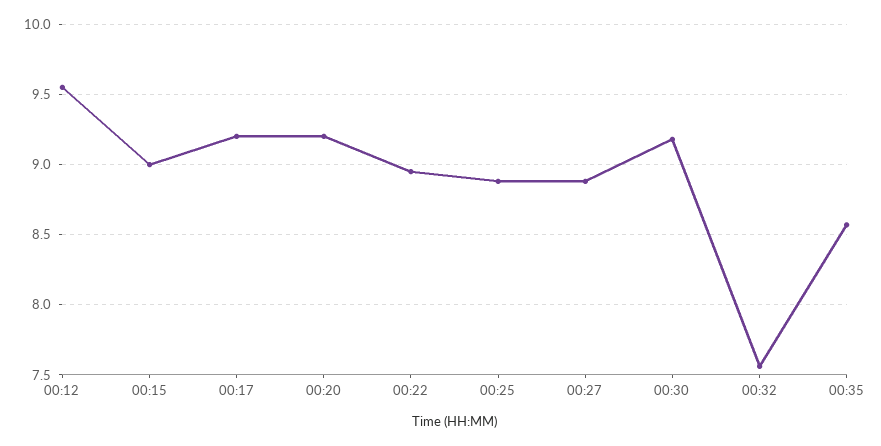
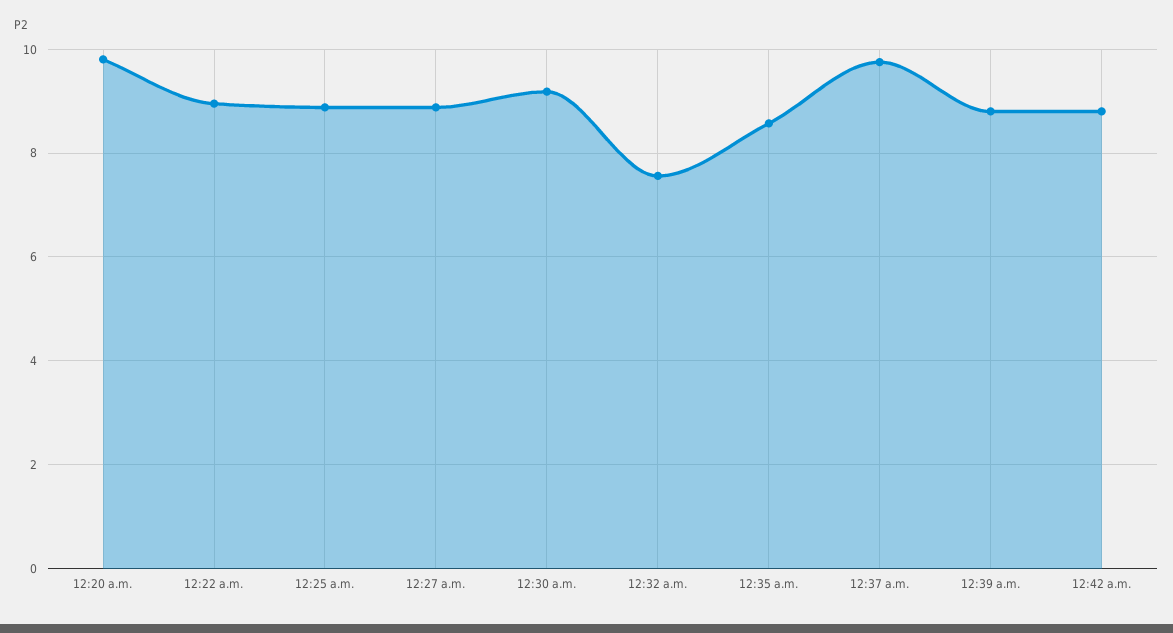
00:12: 9.55 -> none
00:15: 9 -> none
00:17: 9.2 -> none
00:20: 9.2 -> 9.8
12:37 a.m.: none -> 9.8
12:39 a.m.: none -> 8.8
12:42 a.m.: none -> 8.8

